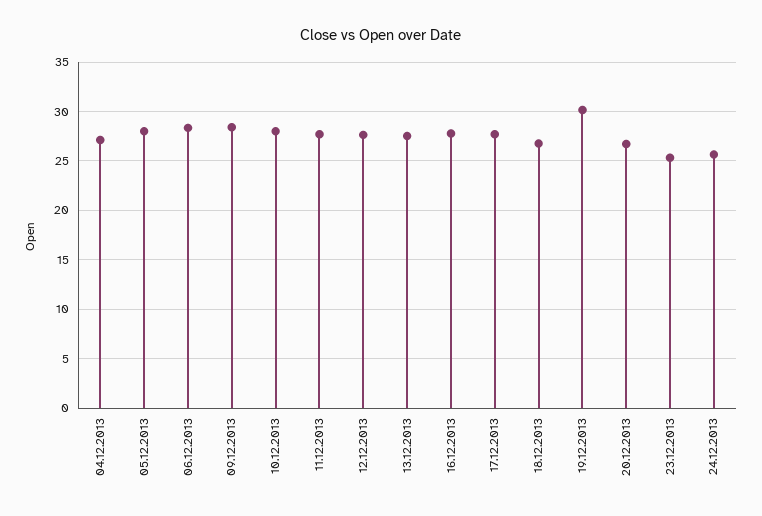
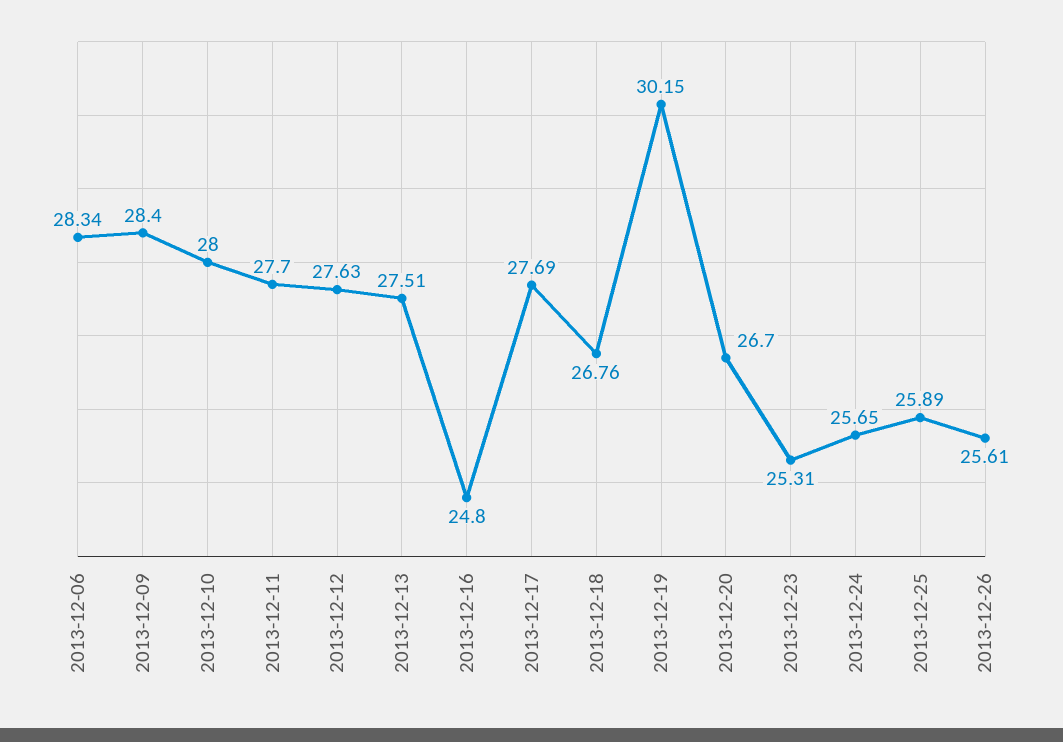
04.12.2013: 27 -> none
05.12.2013: 28 -> none
16.12.2013: 28 -> 24.8
2013-12-25: none -> 25.89
2013-12-26: none -> 25.61

